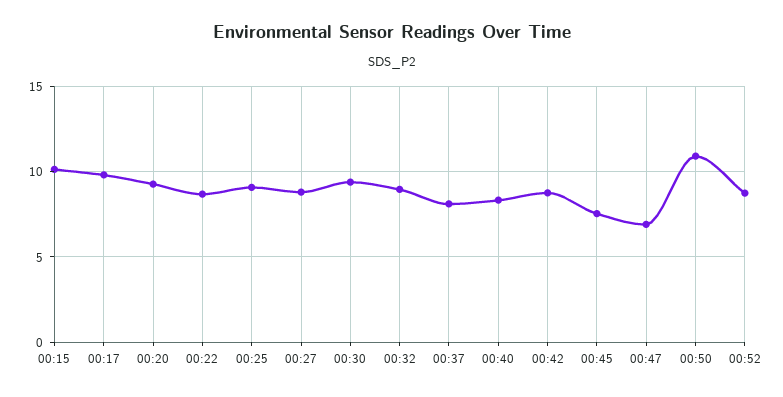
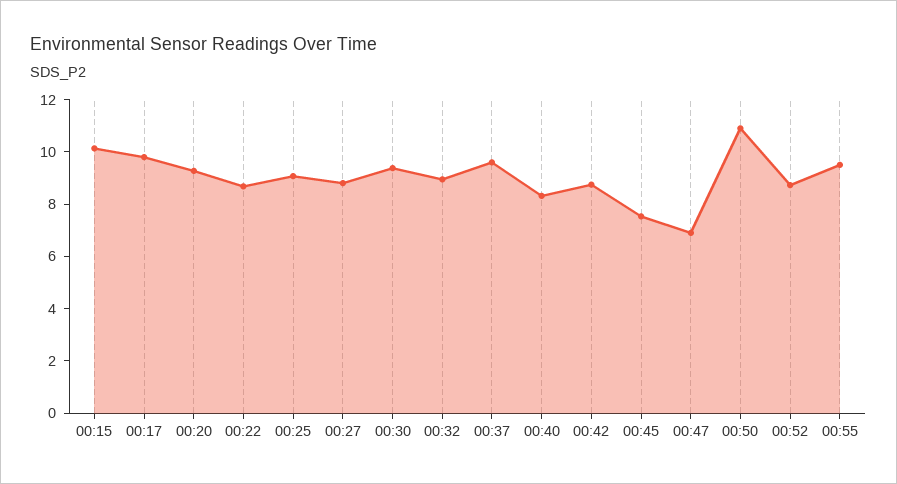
00:37: 8 -> 9.5
00:55: none -> 9.5

